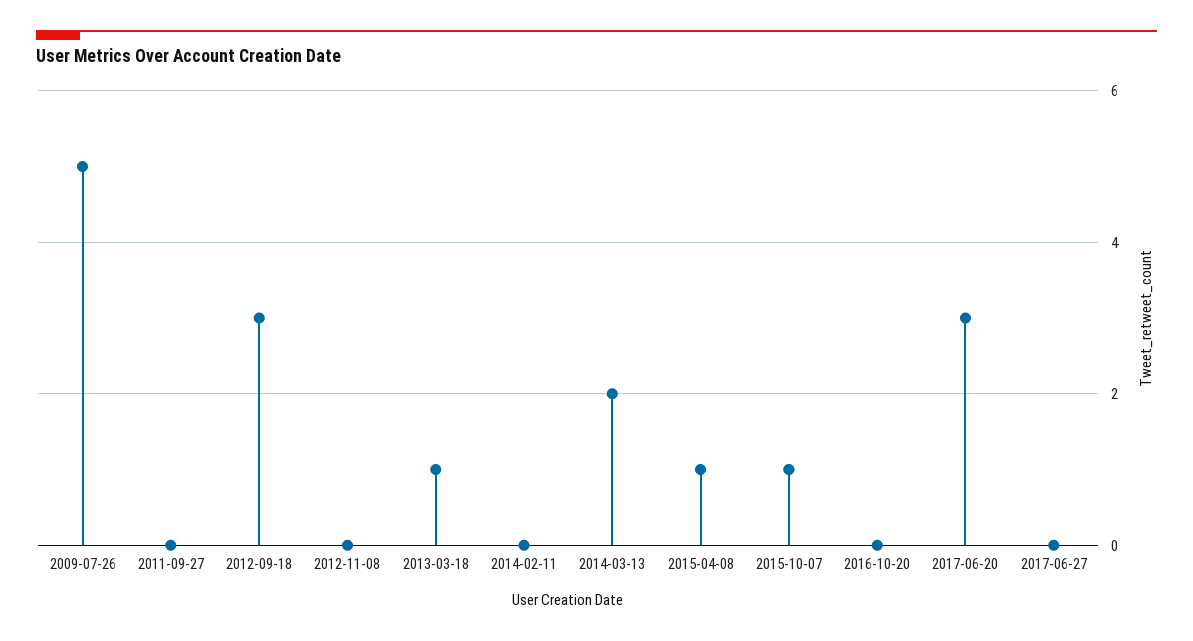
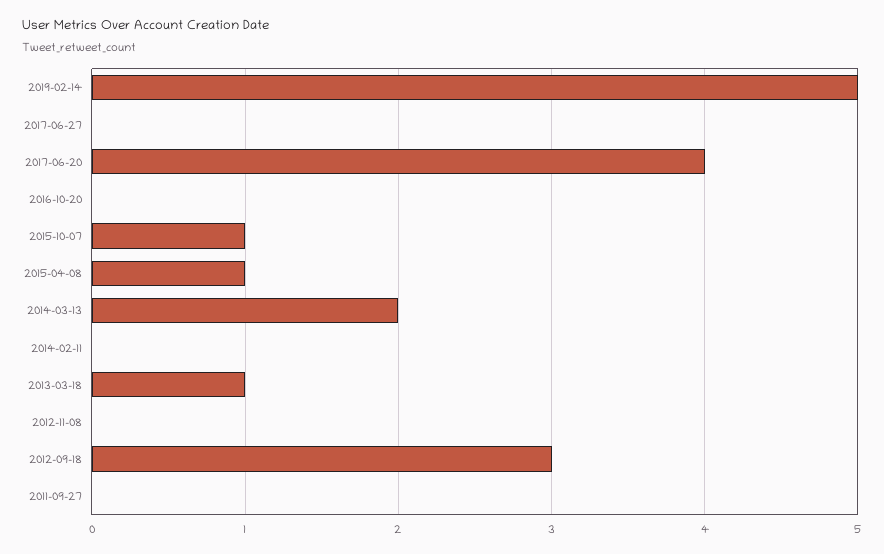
2009-07-26: 5 -> none
2017-06-20: 3 -> 4
2019-02-14: none -> 5

